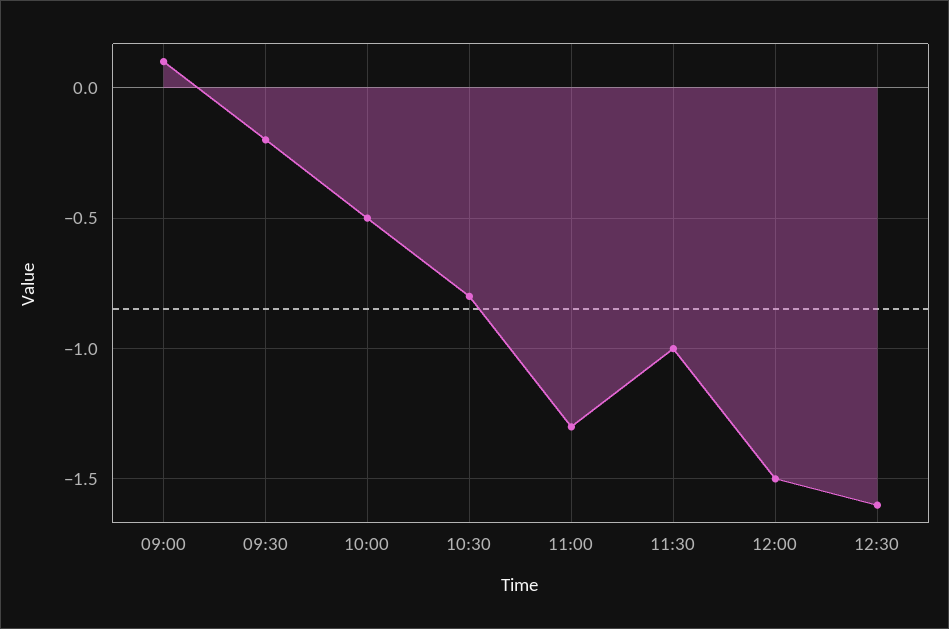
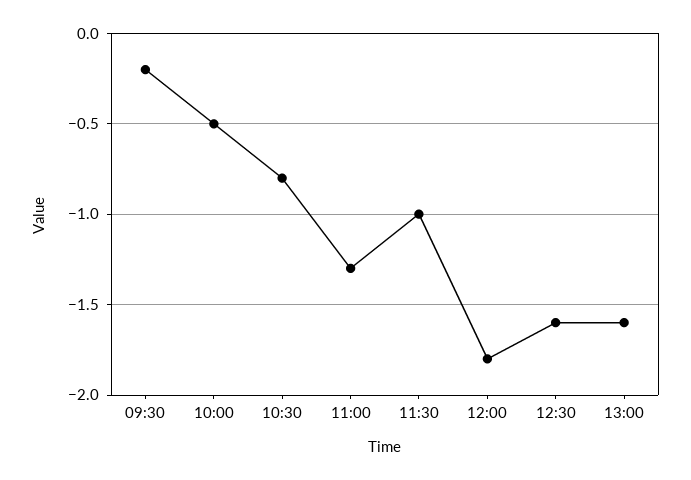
09:00: 0.1 -> none
12:00: -1.5 -> -1.8
13:00: none -> -1.6

